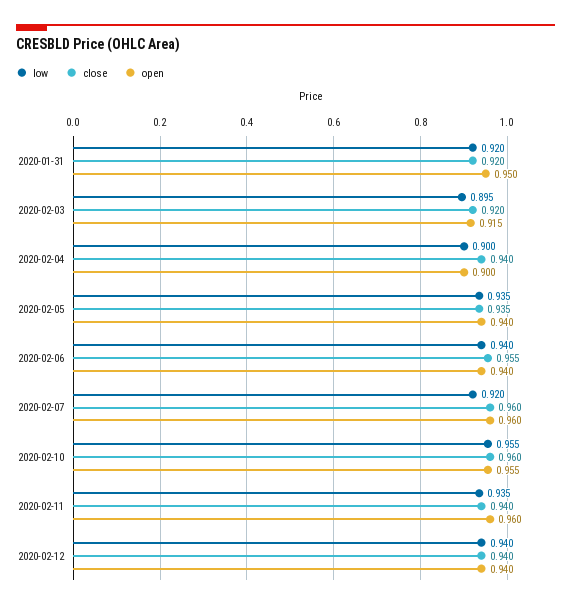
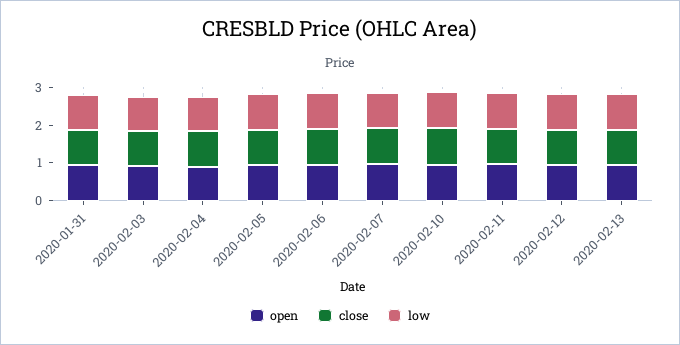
open, 2020-02-13: none -> 1
close, 2020-02-13: none -> 1
low, 2020-02-13: none -> 1

